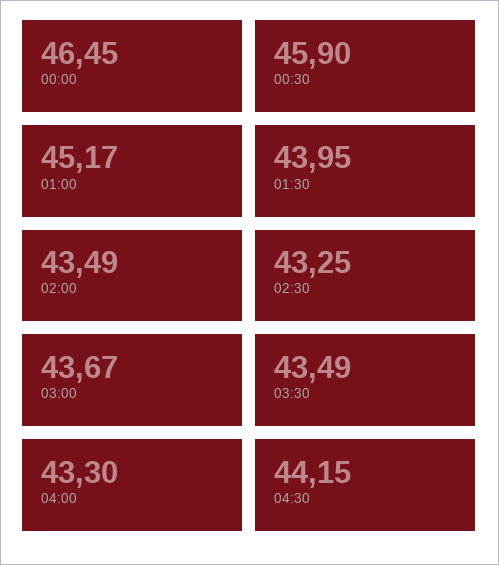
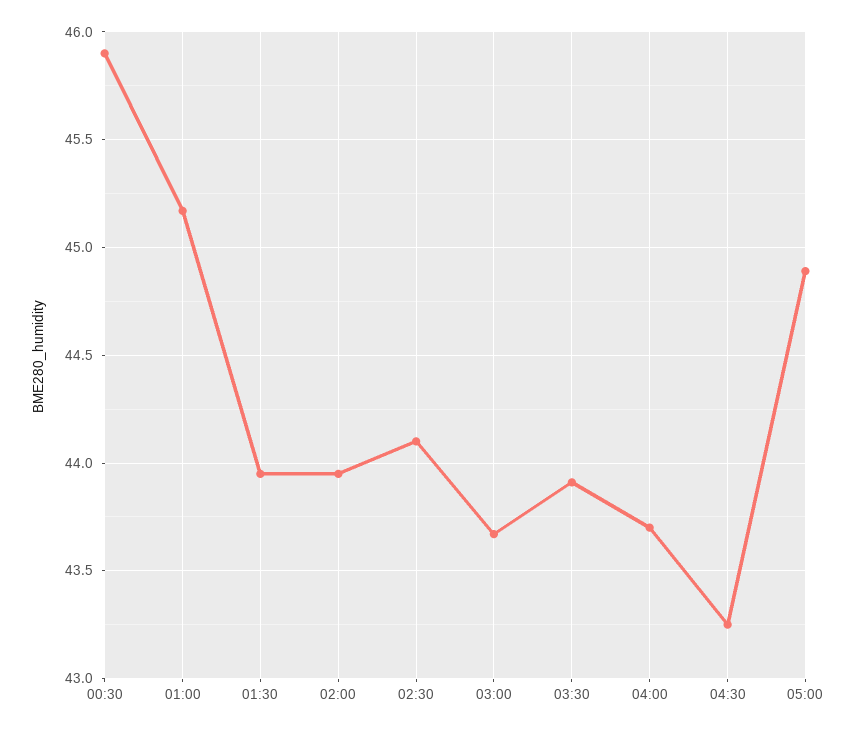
00:00: 46.45 -> none
02:00: 43.49 -> 43.95
02:30: 43.25 -> 44.1
03:30: 43.49 -> 43.9
04:00: 43.3 -> 43.7
04:30: 44.15 -> 43.25
05:00: none -> 44.9

